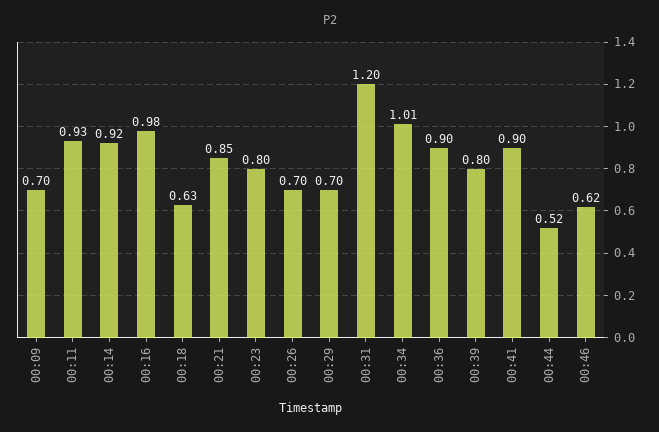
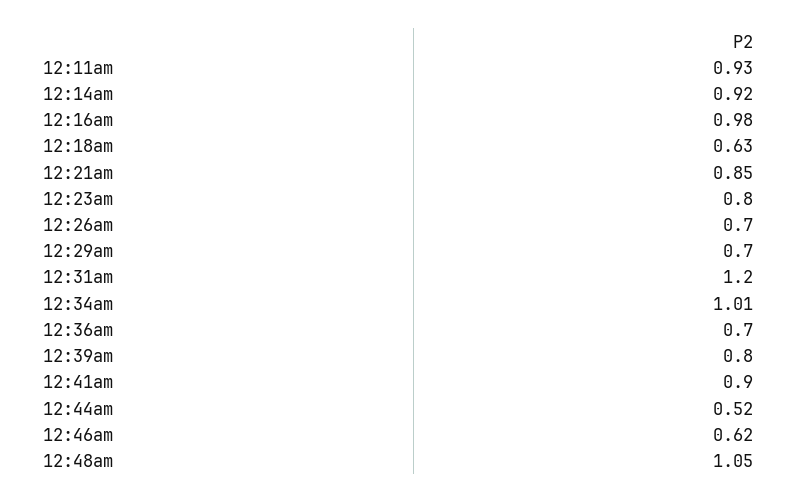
00:09: 0.7 -> none
00:36: 0.9 -> 0.7
12:48am: none -> 1.05

